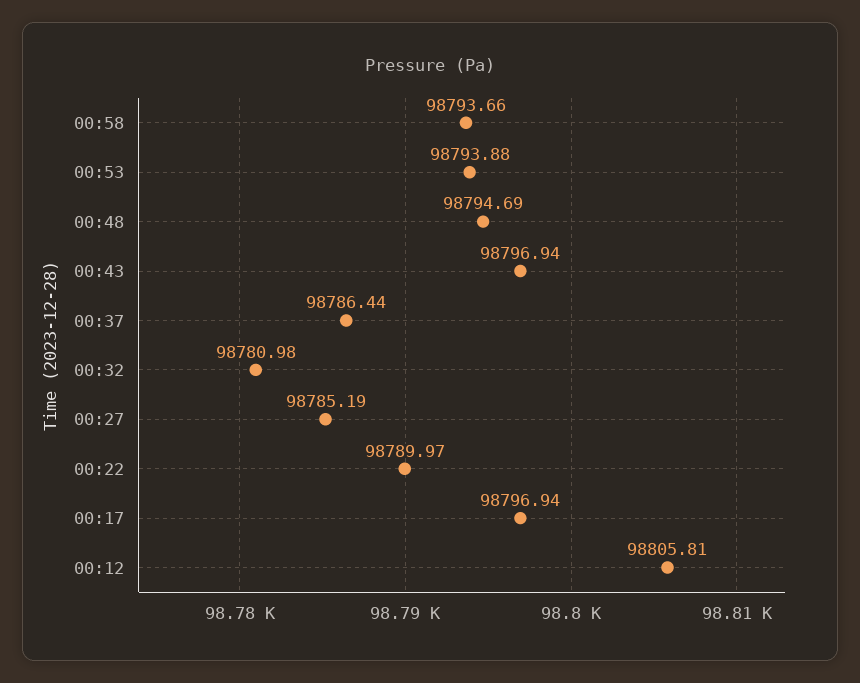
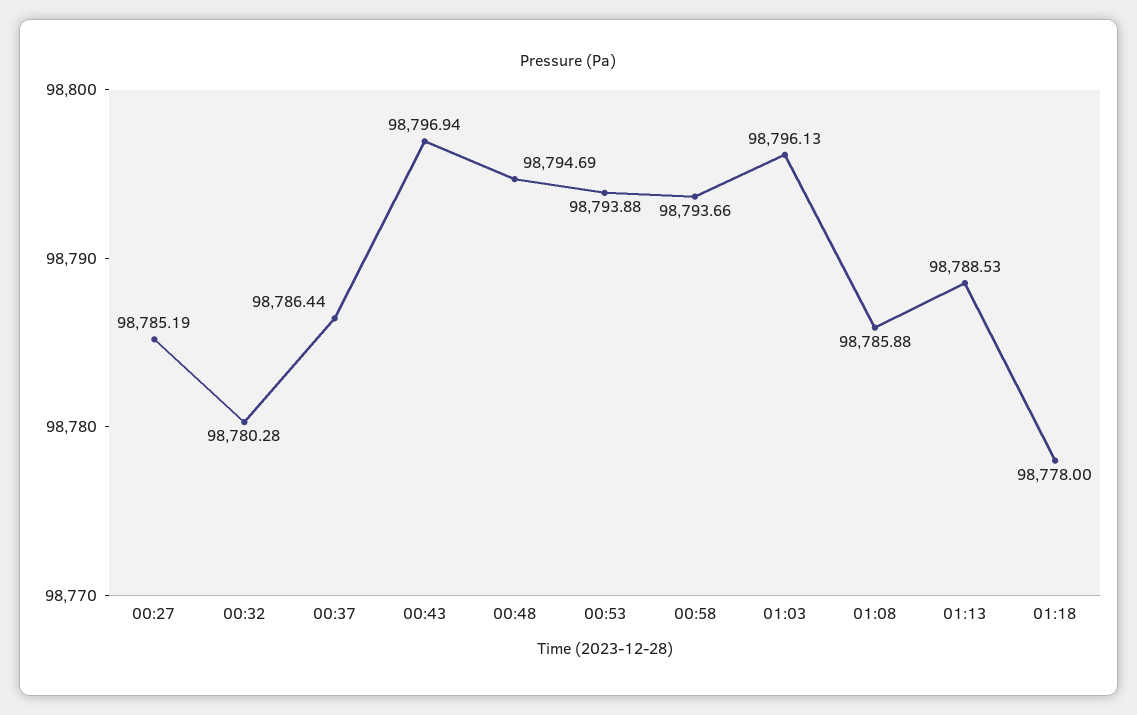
00:32: 98780.98 -> 98780.28
00:22: 98789.97 -> none
00:17: 98796.94 -> none
00:12: 98805.81 -> none
01:03: none -> 98796.13
01:08: none -> 98785.88
01:13: none -> 98788.53
01:18: none -> 98778

